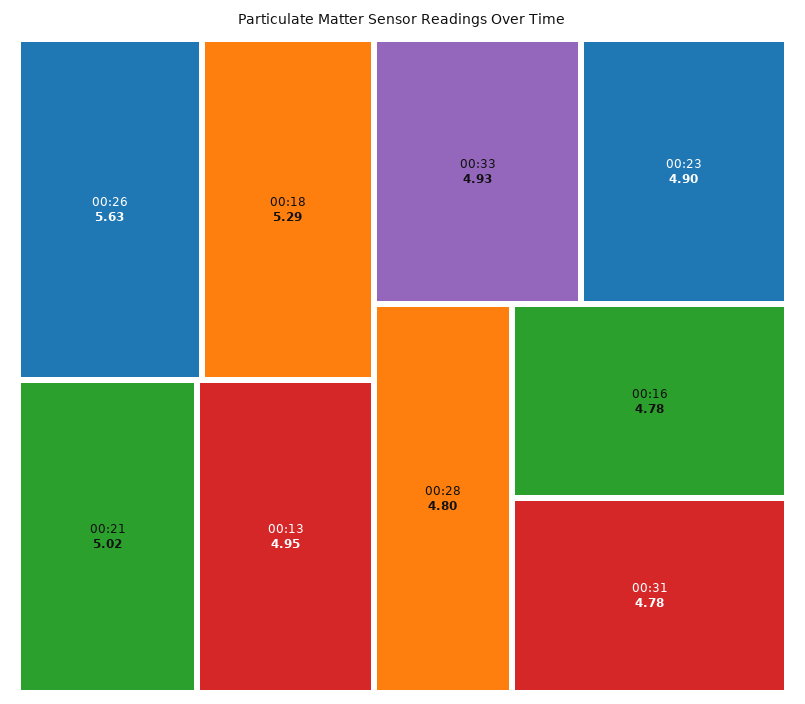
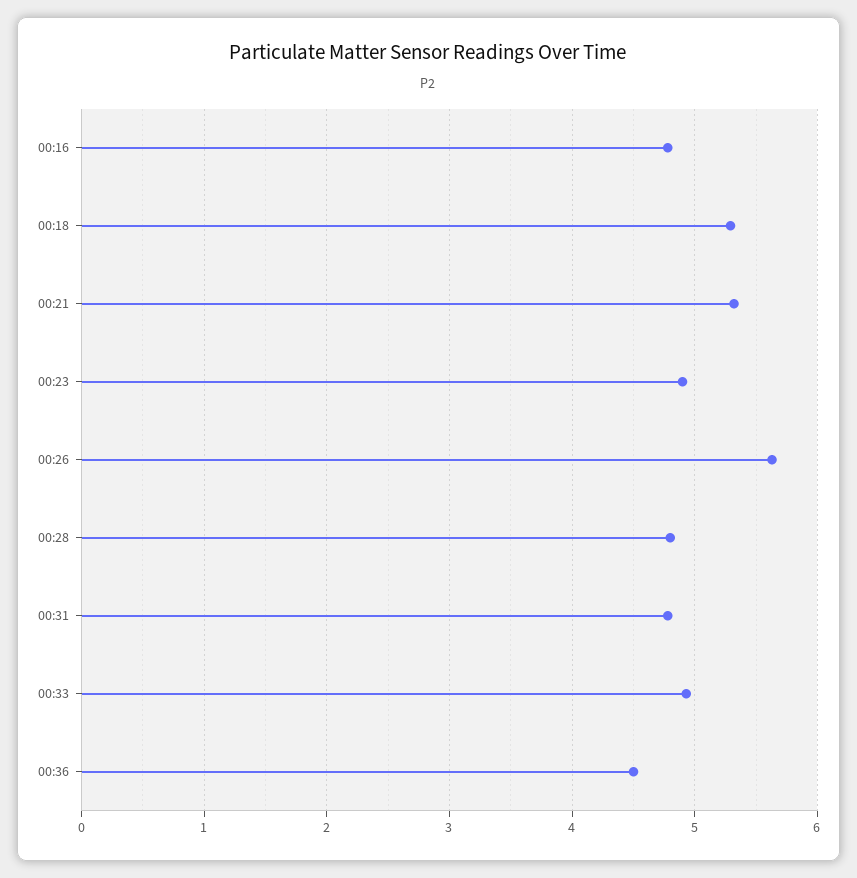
00:21: 5.02 -> 5.3
00:13: 4.95 -> none
00:36: none -> 4.5

